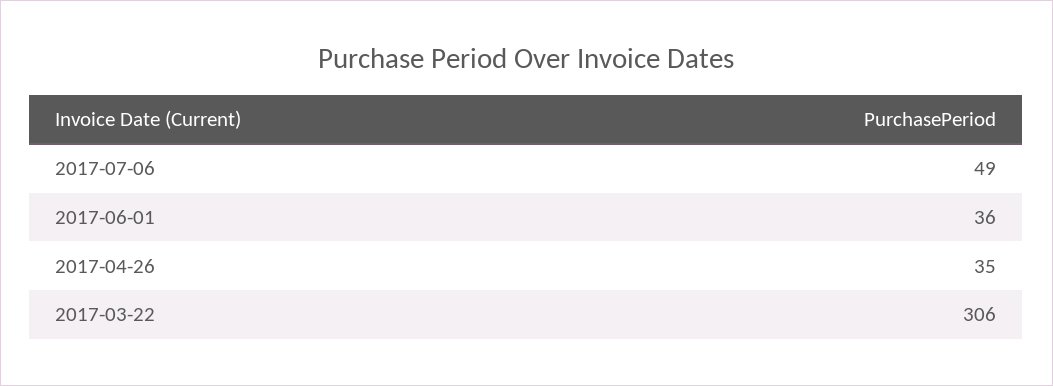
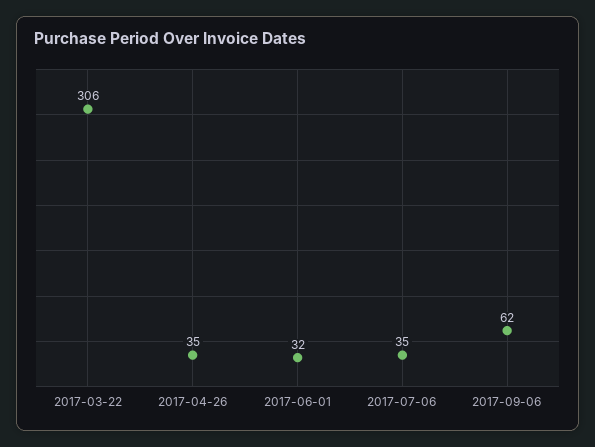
2017-07-06: 49 -> 35
2017-06-01: 36 -> 32
2017-09-06: none -> 62

